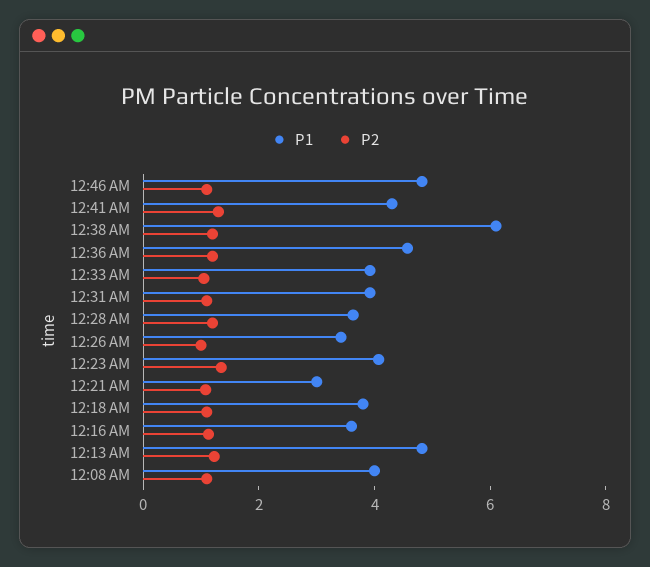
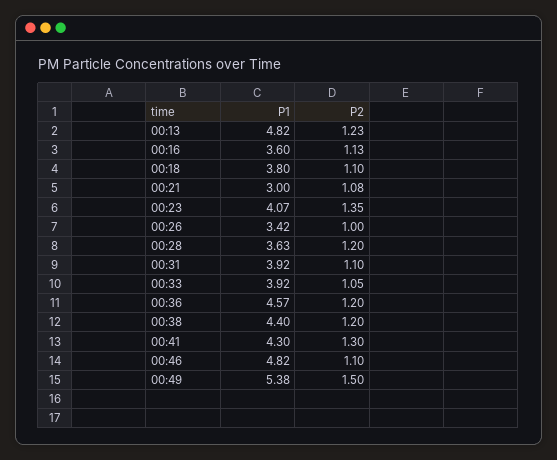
P1, 12:38 AM: 6 -> 4.4
P1, 12:08 AM: 4 -> none
P2, 12:08 AM: 1 -> none
P1, 00:49: none -> 5.38
P2, 00:49: none -> 1.5

